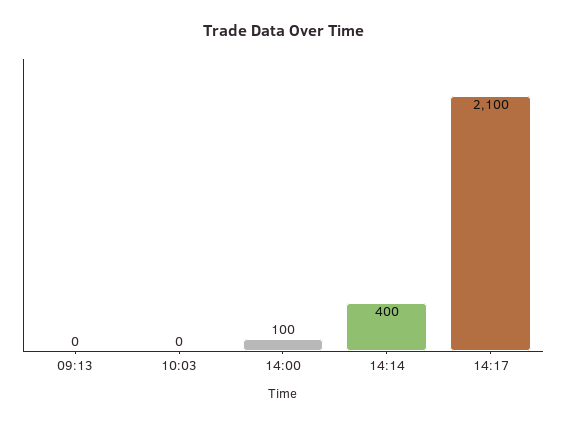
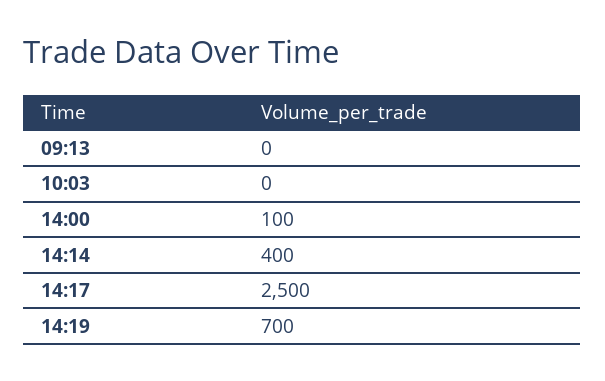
14:17: 2100 -> 2500
14:19: none -> 700

